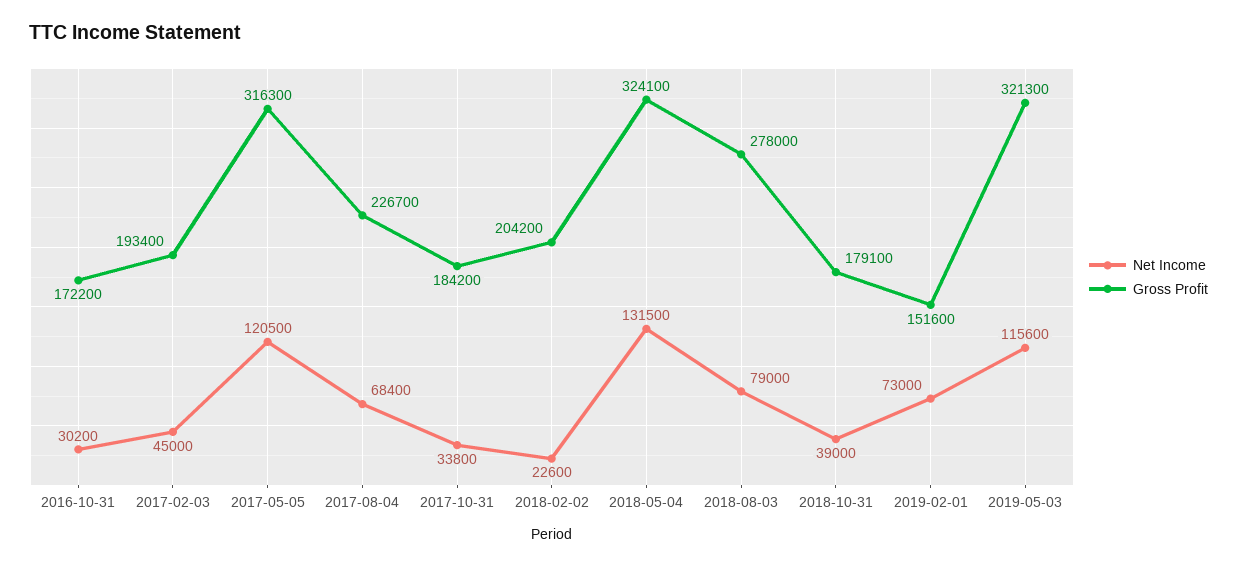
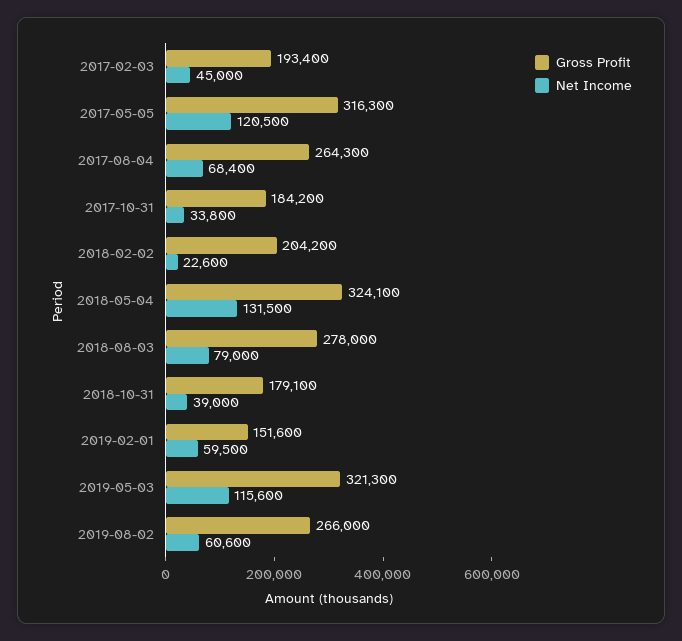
Net Income, 2016-10-31: 30200 -> none
Gross Profit, 2016-10-31: 172200 -> none
Gross Profit, 2017-08-04: 226700 -> 264300
Net Income, 2019-02-01: 73000 -> 59500
Gross Profit, 2019-08-02: none -> 266000
Net Income, 2019-08-02: none -> 60600

